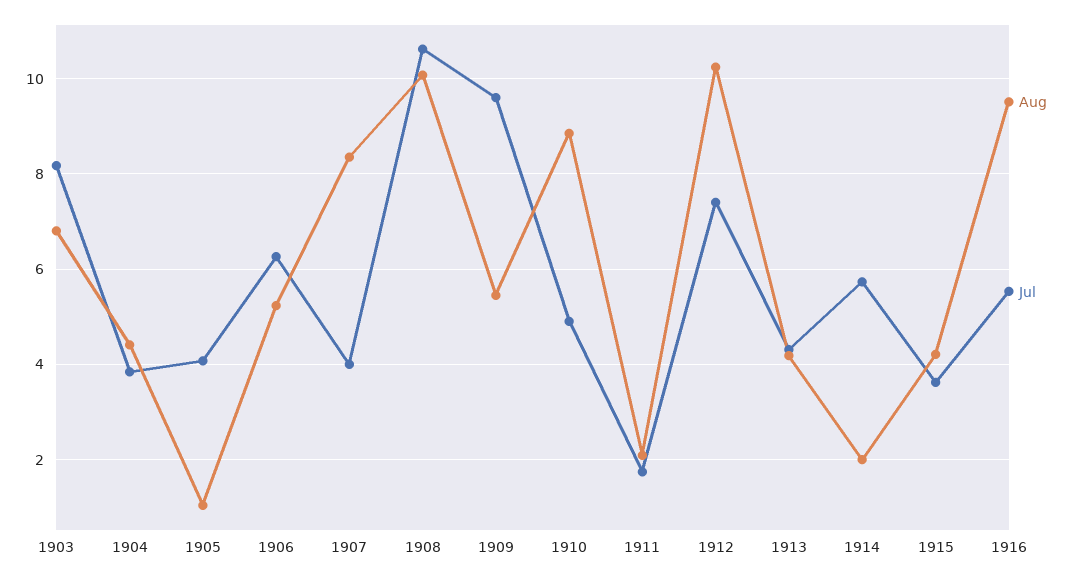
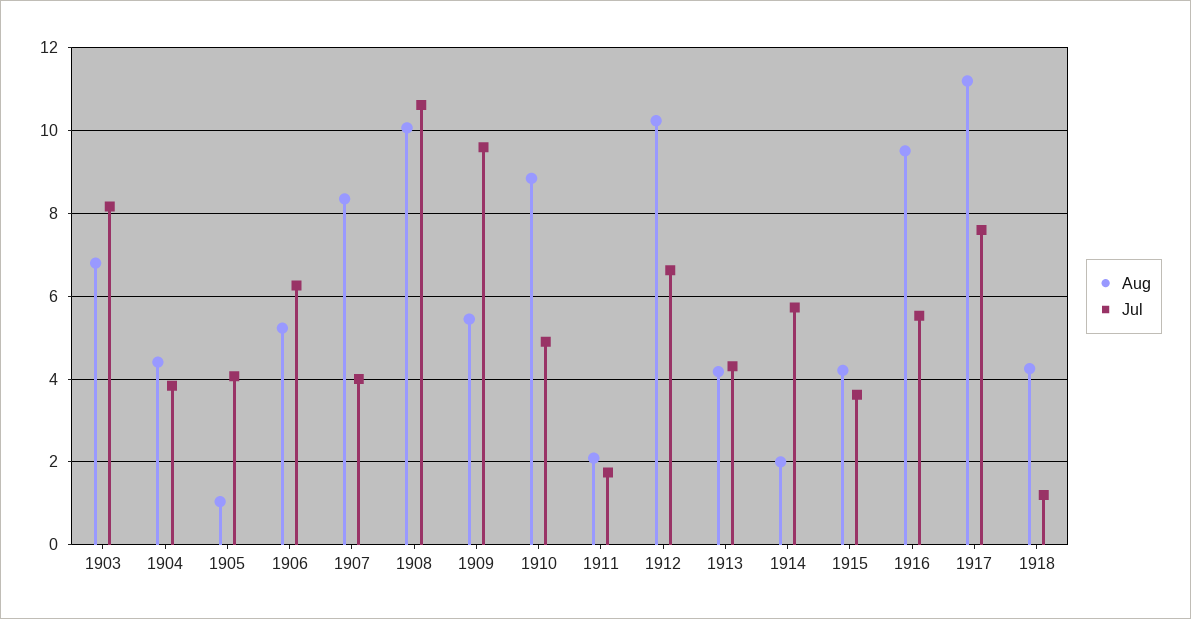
Jul, 1912: 7.4 -> 6.6
Aug, 1917: none -> 11.2
Jul, 1917: none -> 7.6
Aug, 1918: none -> 4.2
Jul, 1918: none -> 1.2

